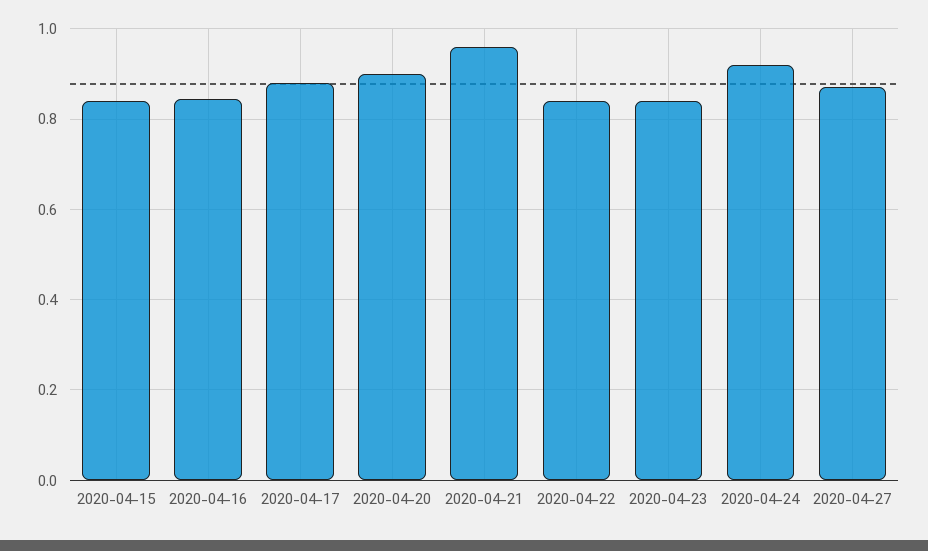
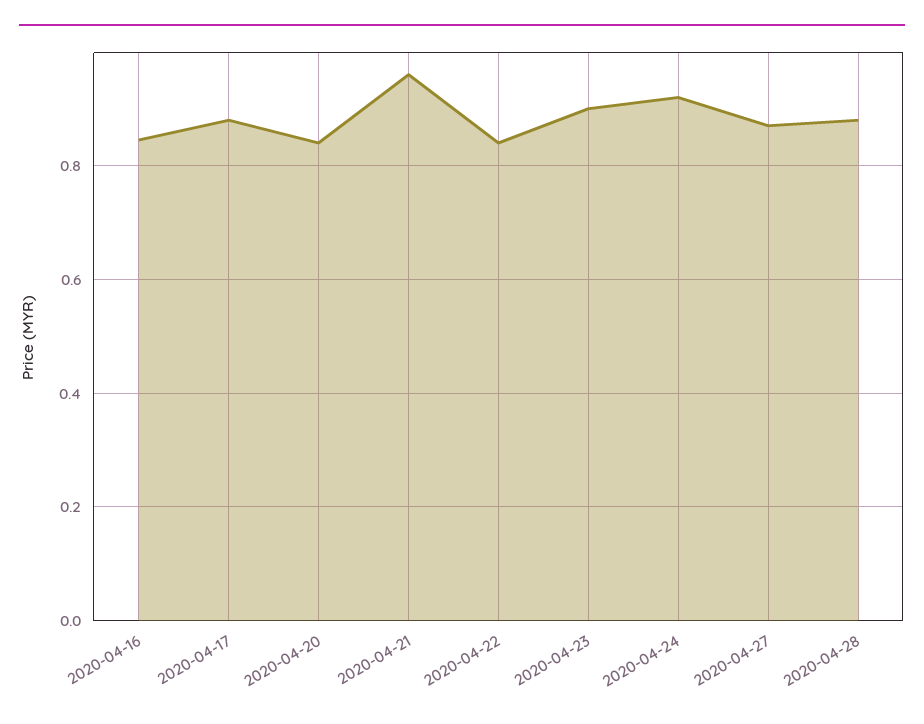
2020-04-15: 0.84 -> none
2020-04-20: 0.9 -> 0.84
2020-04-23: 0.84 -> 0.9
2020-04-28: none -> 0.88

